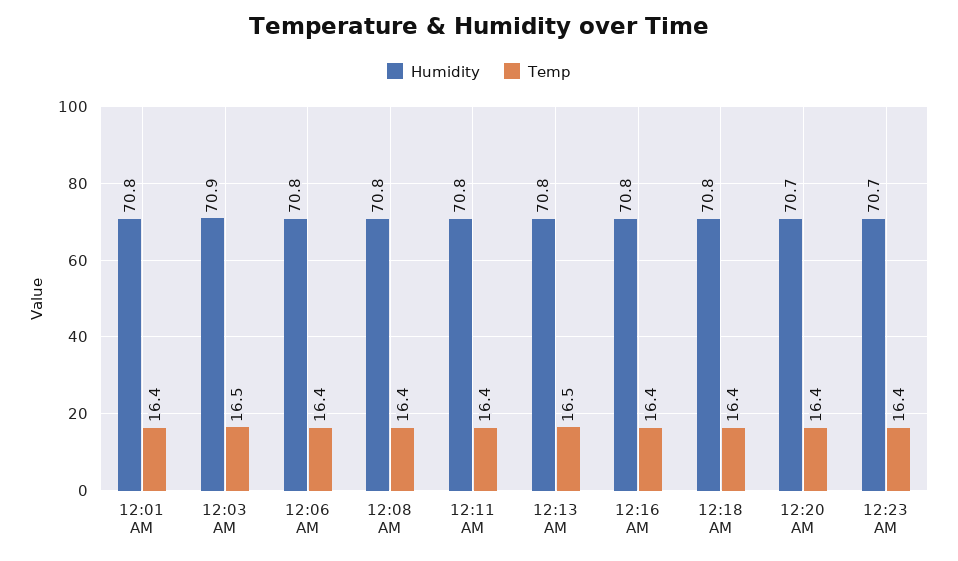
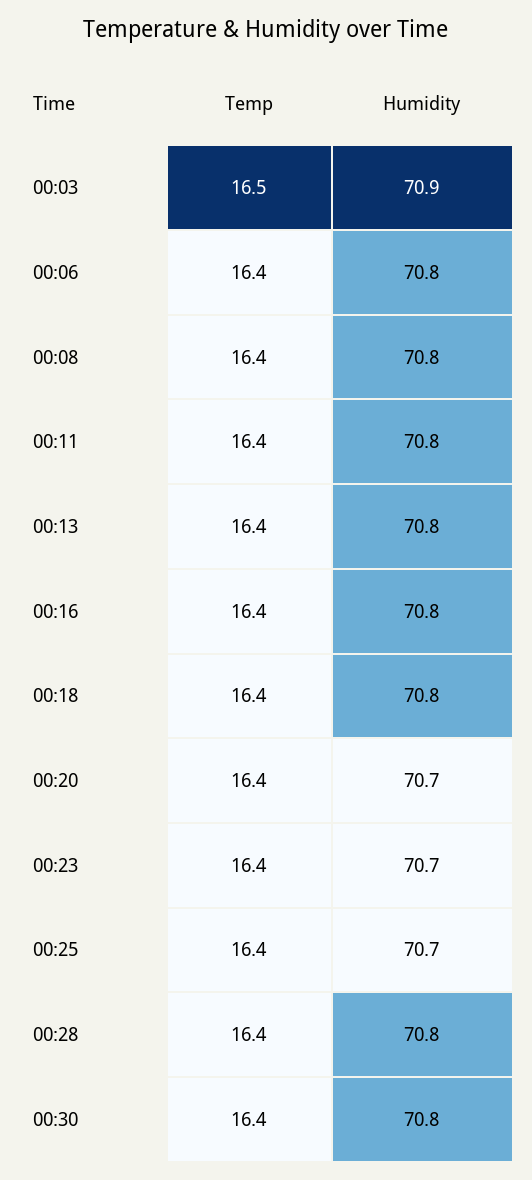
Humidity, 12:01 AM: 70.8 -> none
Temp, 12:01 AM: 16.4 -> none
Temp, 12:13 AM: 16.5 -> 16.4
Temp, 00:25: none -> 16.4
Humidity, 00:25: none -> 70.7
Temp, 00:28: none -> 16.4
Humidity, 00:28: none -> 70.8
Temp, 00:30: none -> 16.4
Humidity, 00:30: none -> 70.8

